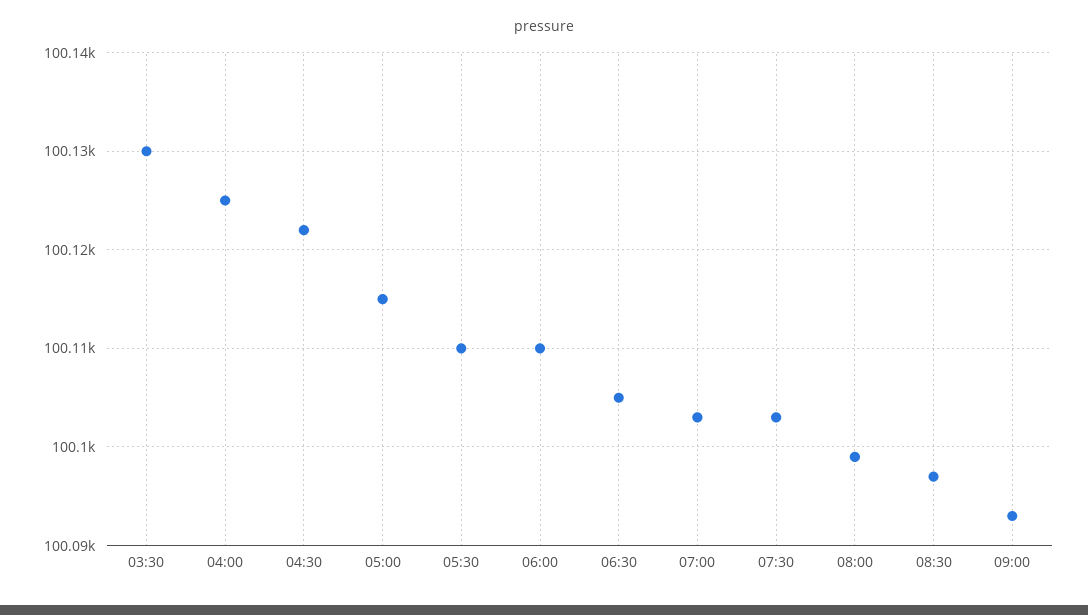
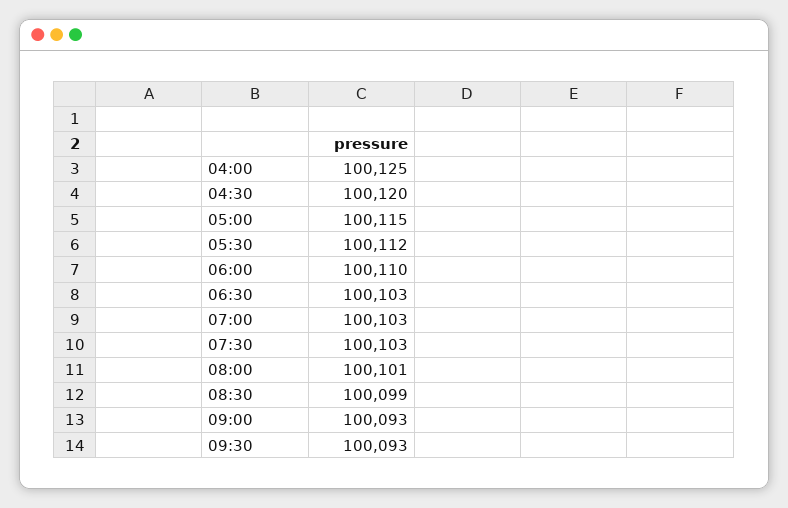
03:30: 100130 -> none
04:30: 100122 -> 100120
05:30: 100110 -> 100112
06:30: 100105 -> 100103
08:00: 100099 -> 100101
08:30: 100097 -> 100099
09:30: none -> 100093

